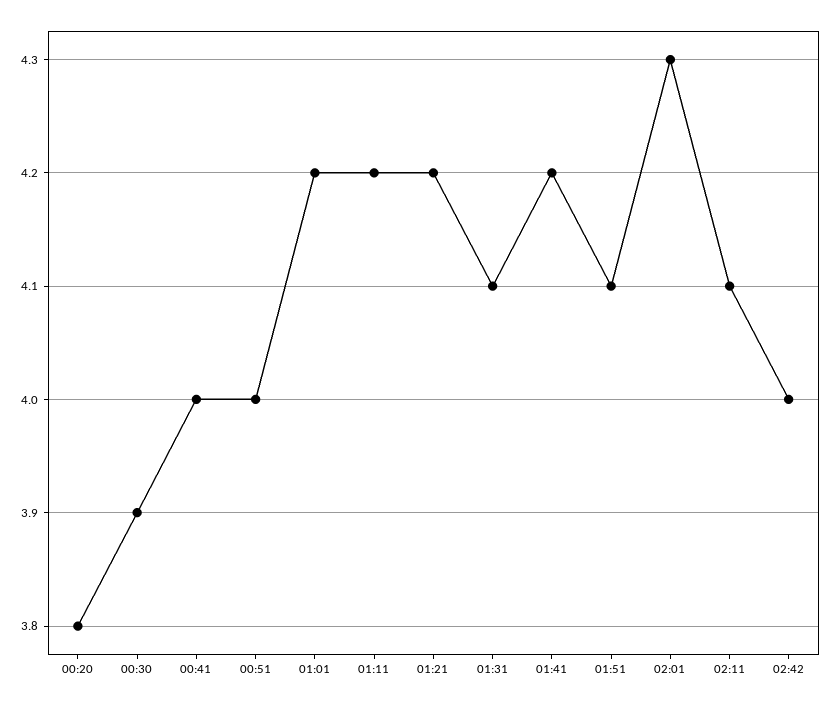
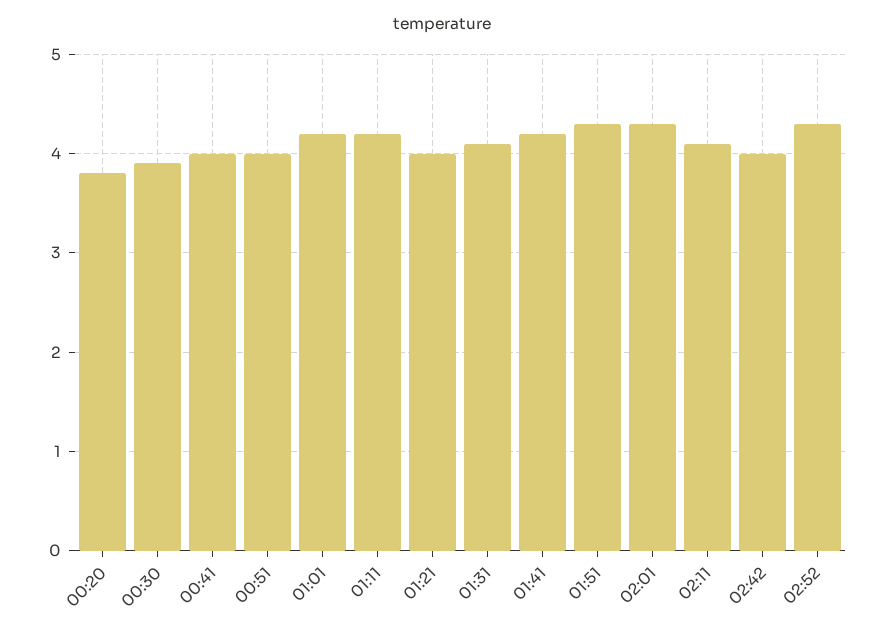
01:21: 4.2 -> 4
01:51: 4.1 -> 4.3
02:52: none -> 4.3

